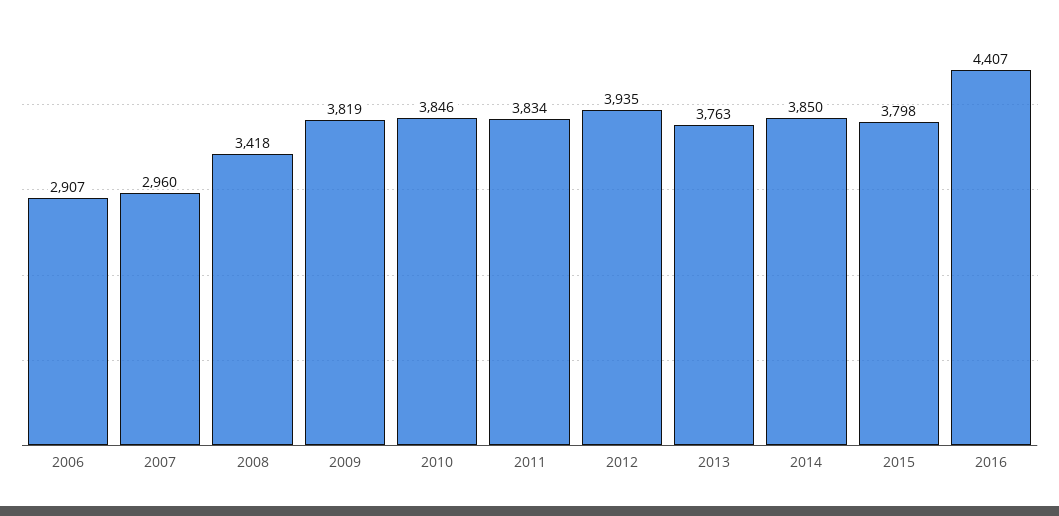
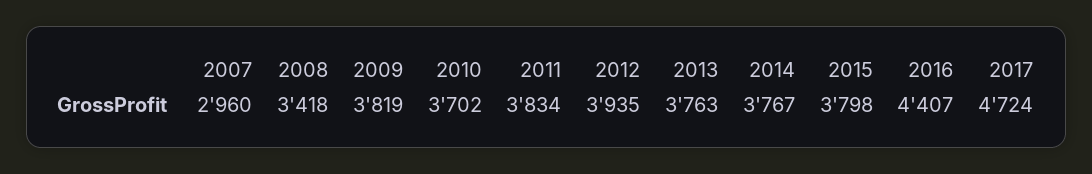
2006: 2907 -> none
2010: 3846 -> 3702
2014: 3850 -> 3767
2017: none -> 4724

